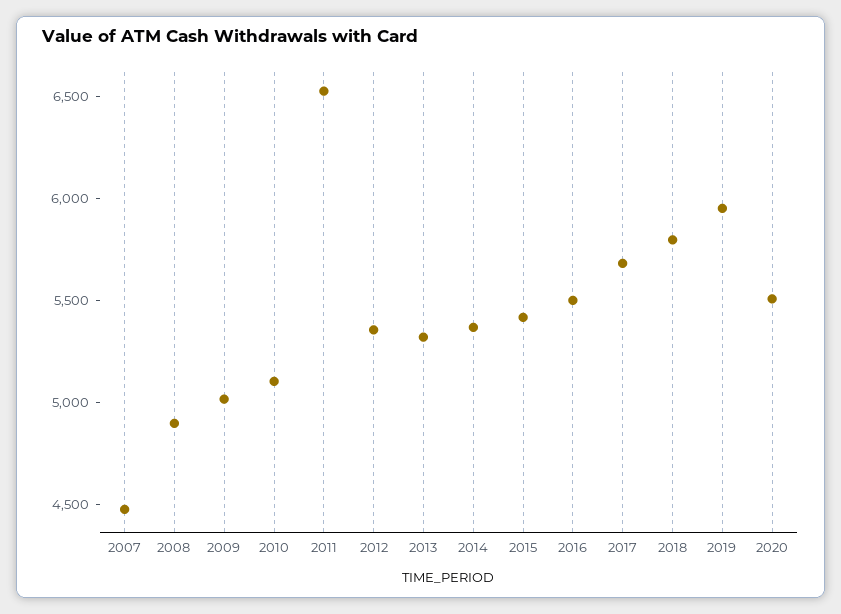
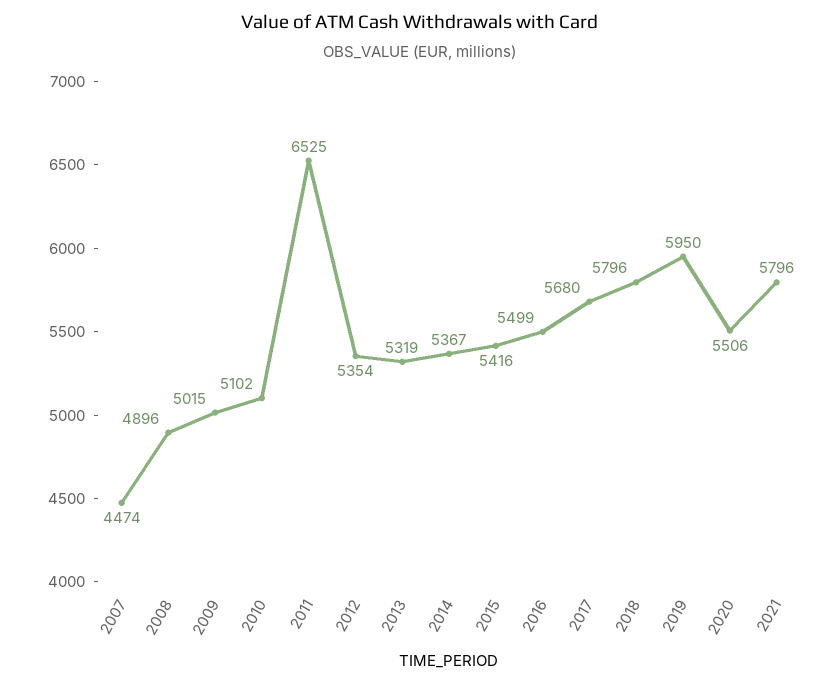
2021: none -> 5796

